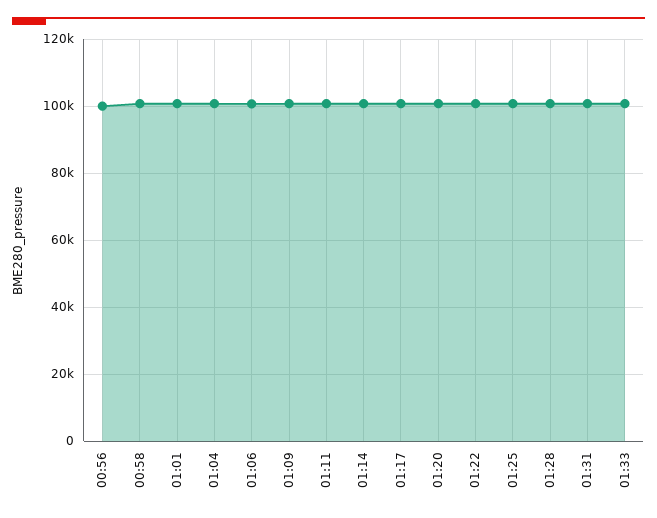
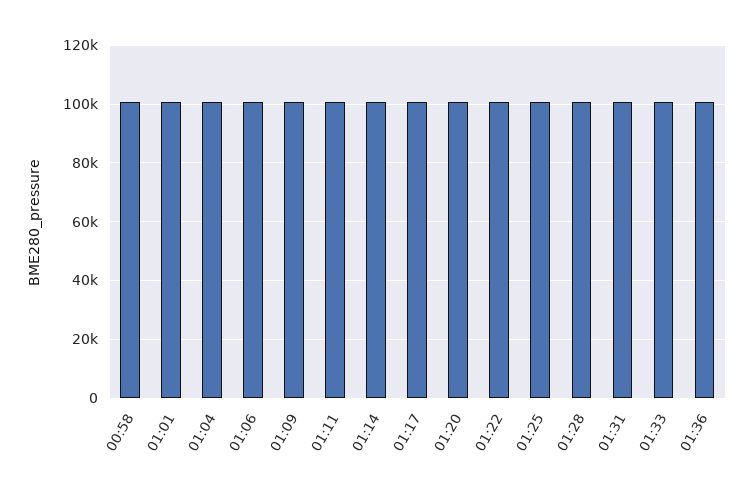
00:56: 100000 -> none
01:36: none -> 100000

